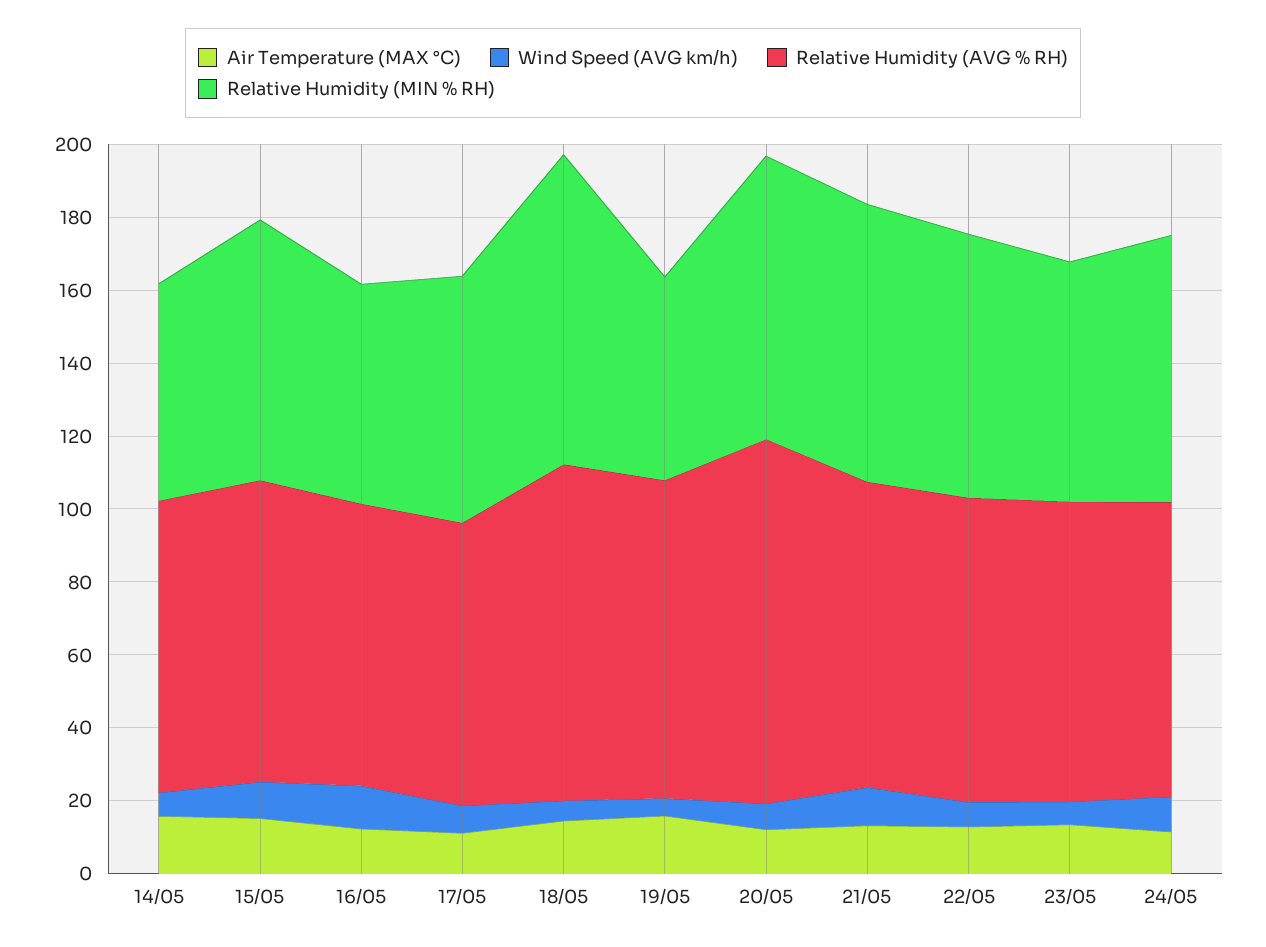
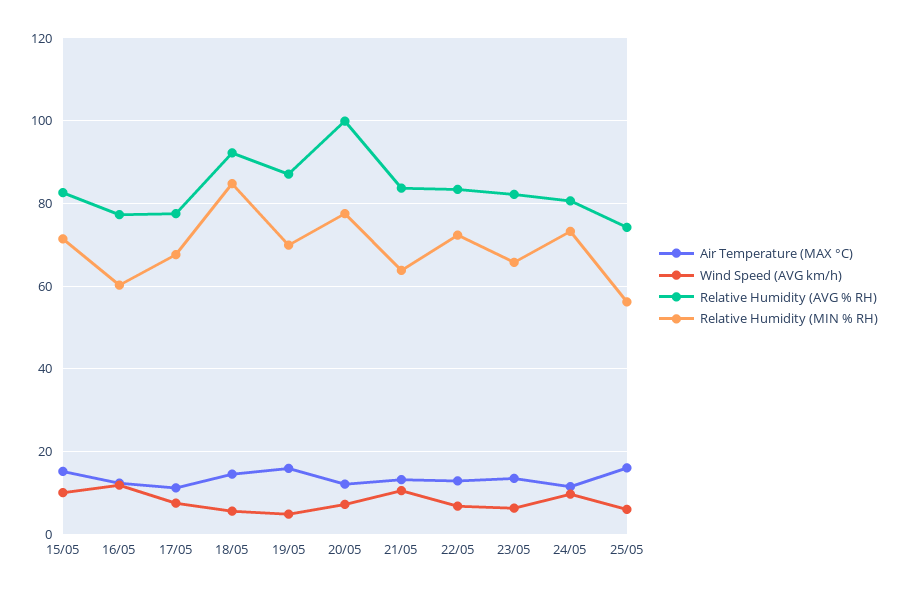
Air Temperature (MAX °C), 14/05: 15 -> none
Wind Speed (AVG km/h), 14/05: 5 -> none
Relative Humidity (AVG % RH), 14/05: 80 -> none
Relative Humidity (MIN % RH), 14/05: 60 -> none
Relative Humidity (MIN % RH), 19/05: 55 -> 70
Relative Humidity (MIN % RH), 21/05: 75 -> 64
Air Temperature (MAX °C), 25/05: none -> 16
Wind Speed (AVG km/h), 25/05: none -> 6
Relative Humidity (AVG % RH), 25/05: none -> 74
Relative Humidity (MIN % RH), 25/05: none -> 56

